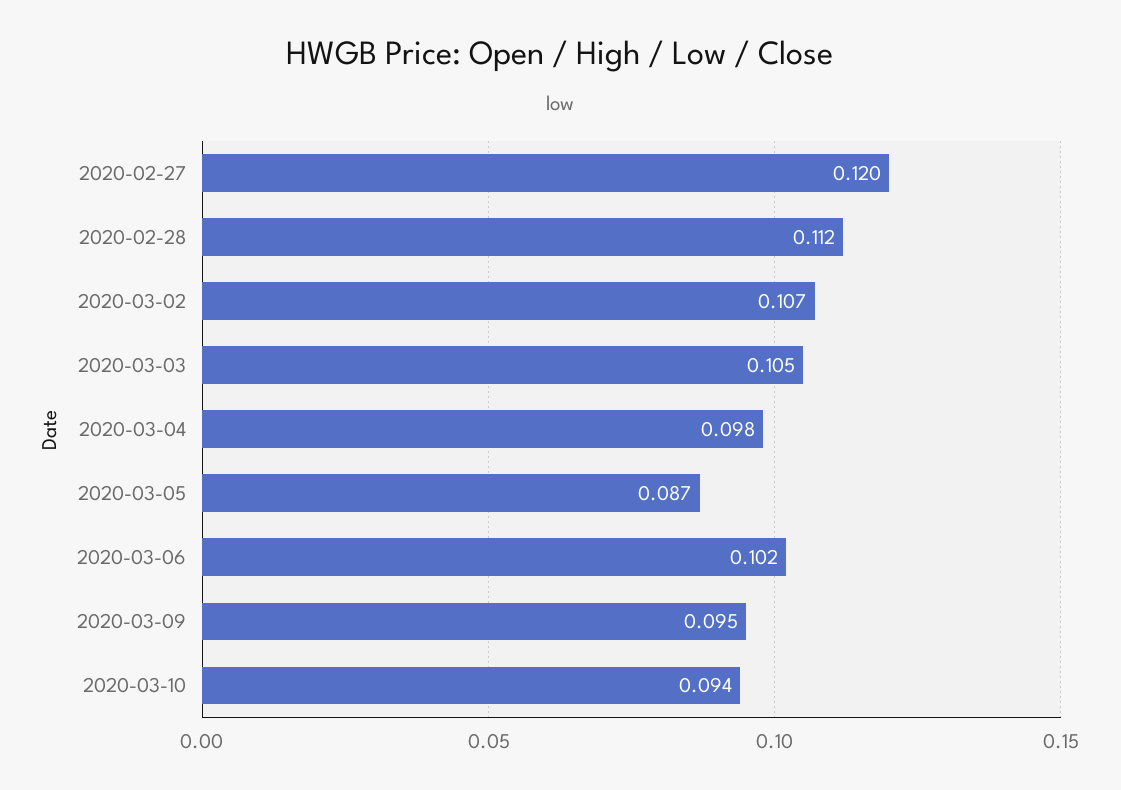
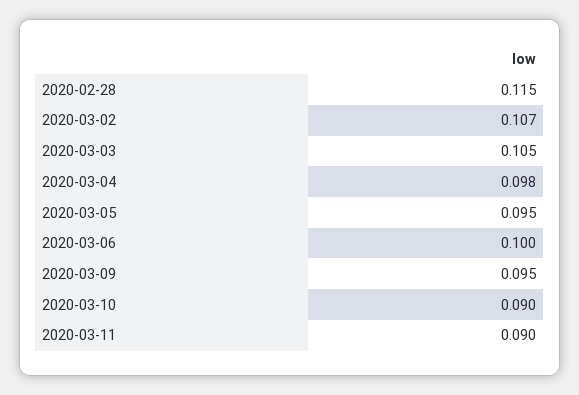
2020-02-27: 0.12 -> none
2020-02-28: 0.112 -> 0.115
2020-03-05: 0.087 -> 0.095
2020-03-06: 0.102 -> 0.1
2020-03-10: 0.094 -> 0.09
2020-03-11: none -> 0.09

